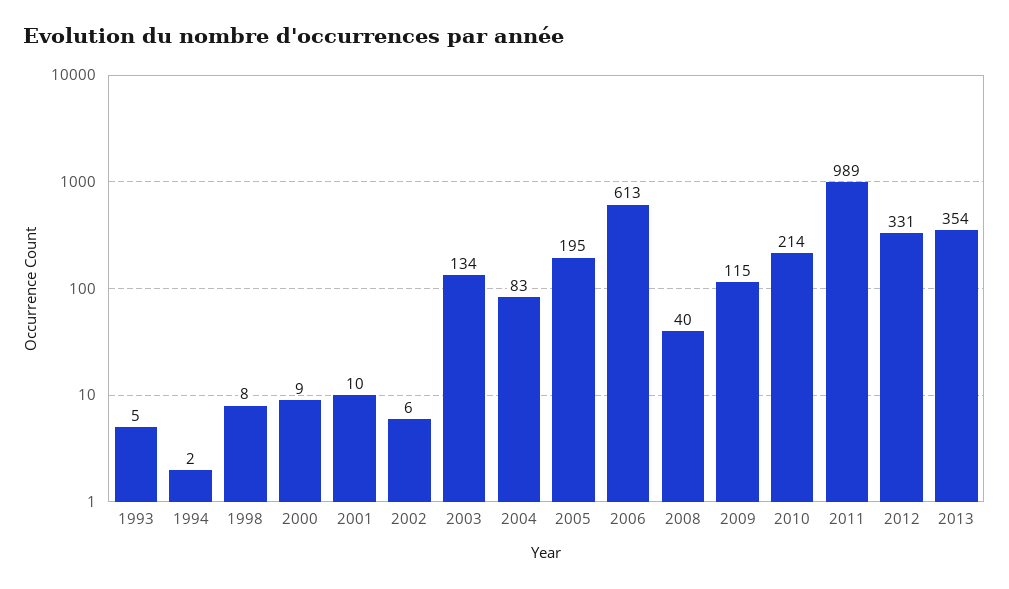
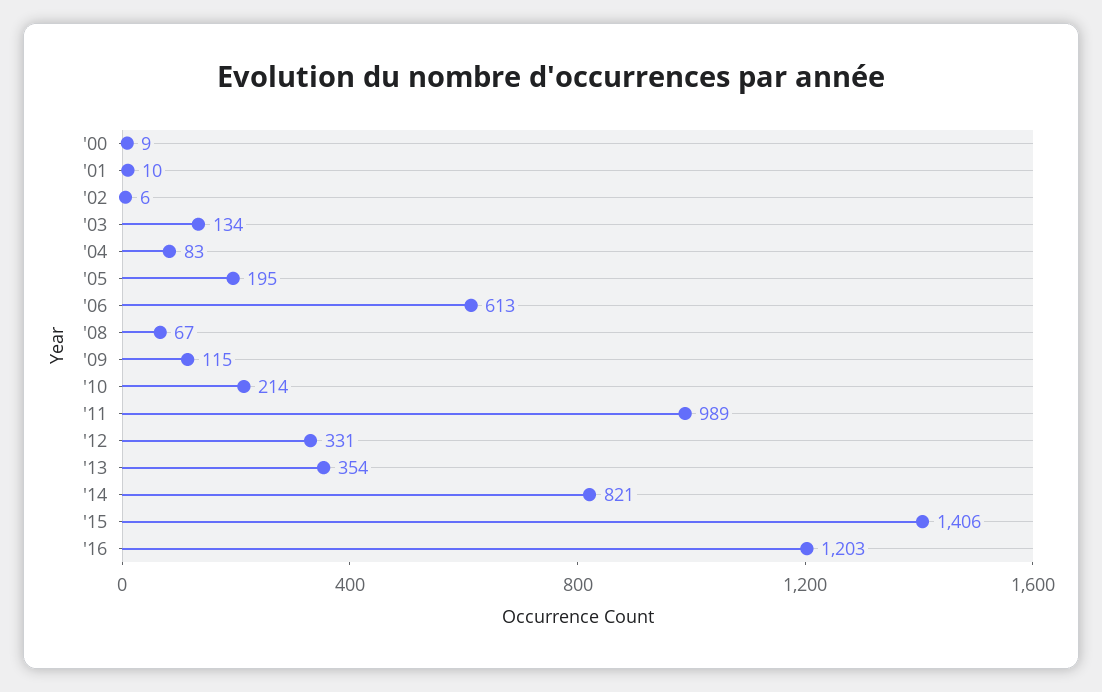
1993: 5 -> none
1994: 2 -> none
1998: 8 -> none
2008: 40 -> 67
'14: none -> 821
'15: none -> 1406
'16: none -> 1203

